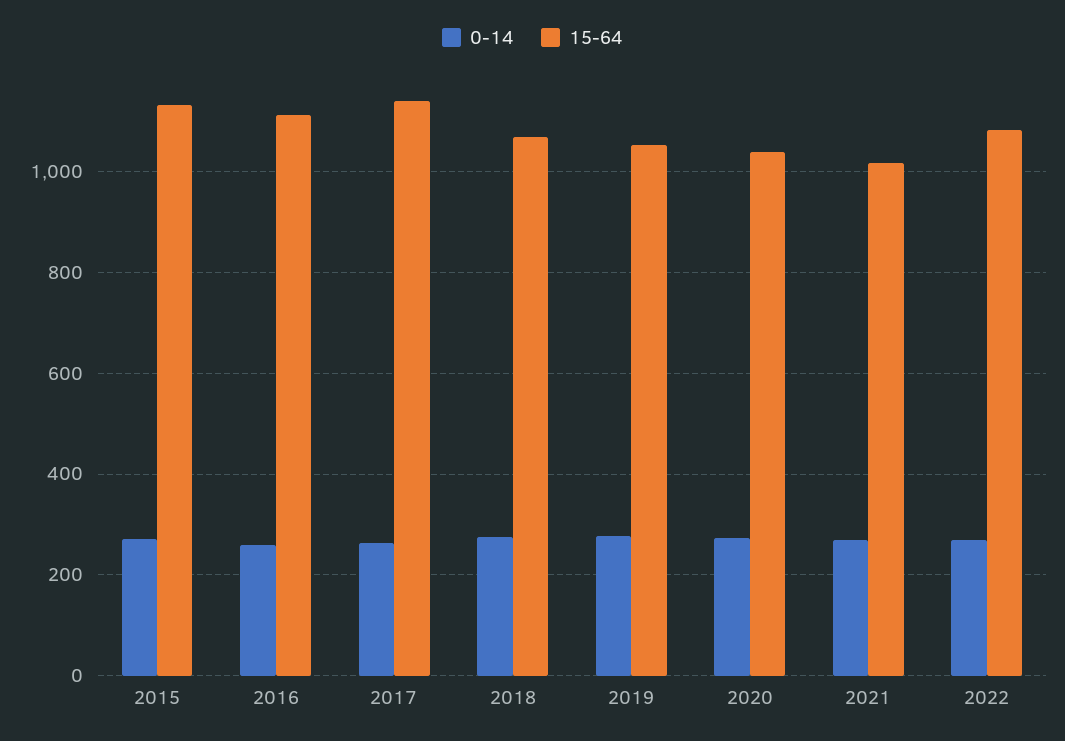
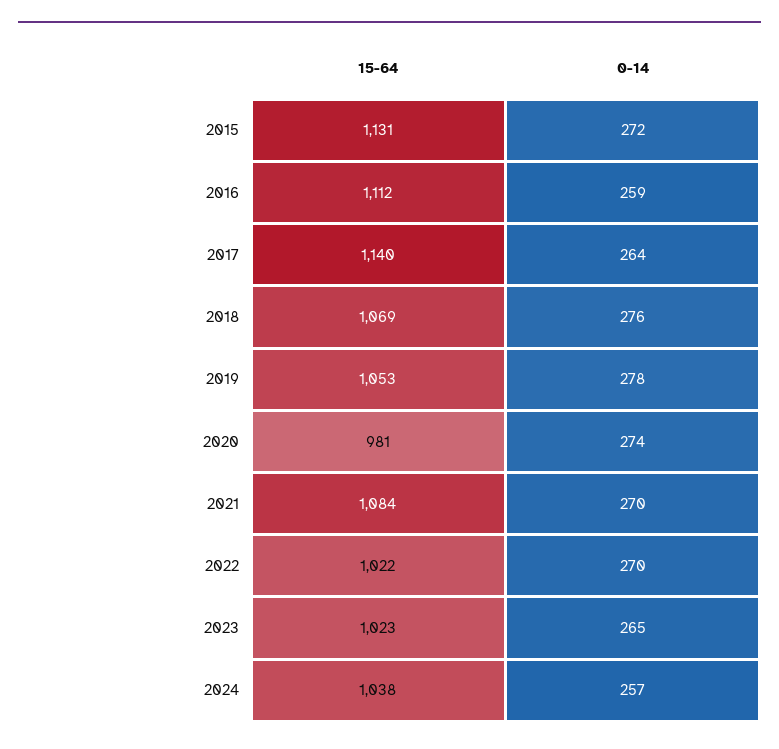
15-64, 2020: 1040 -> 981
15-64, 2021: 1020 -> 1084
15-64, 2022: 1080 -> 1022
15-64, 2023: none -> 1023
0-14, 2023: none -> 265
15-64, 2024: none -> 1038
0-14, 2024: none -> 257

